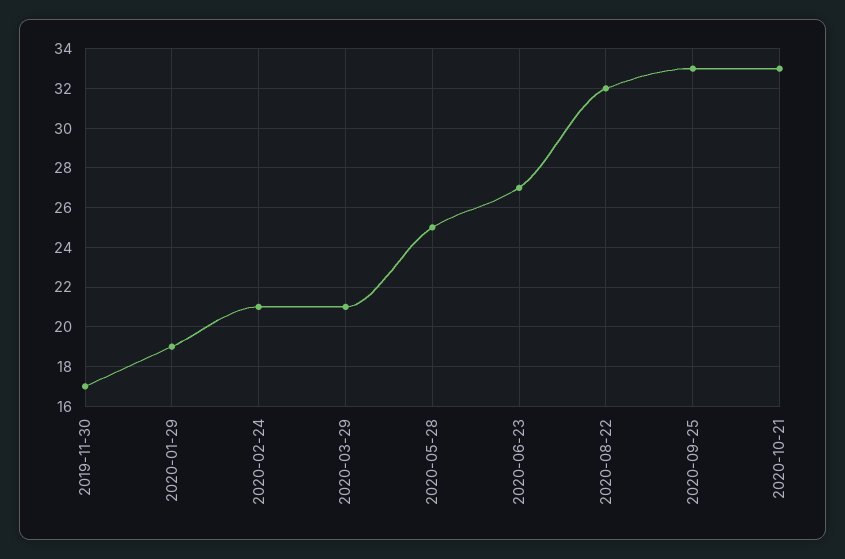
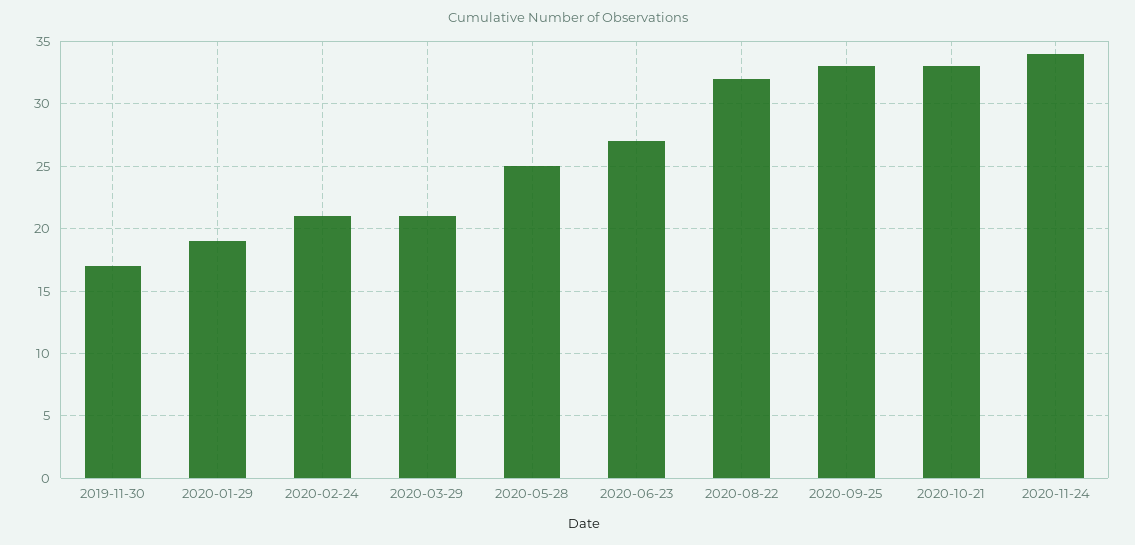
2020-11-24: none -> 34

